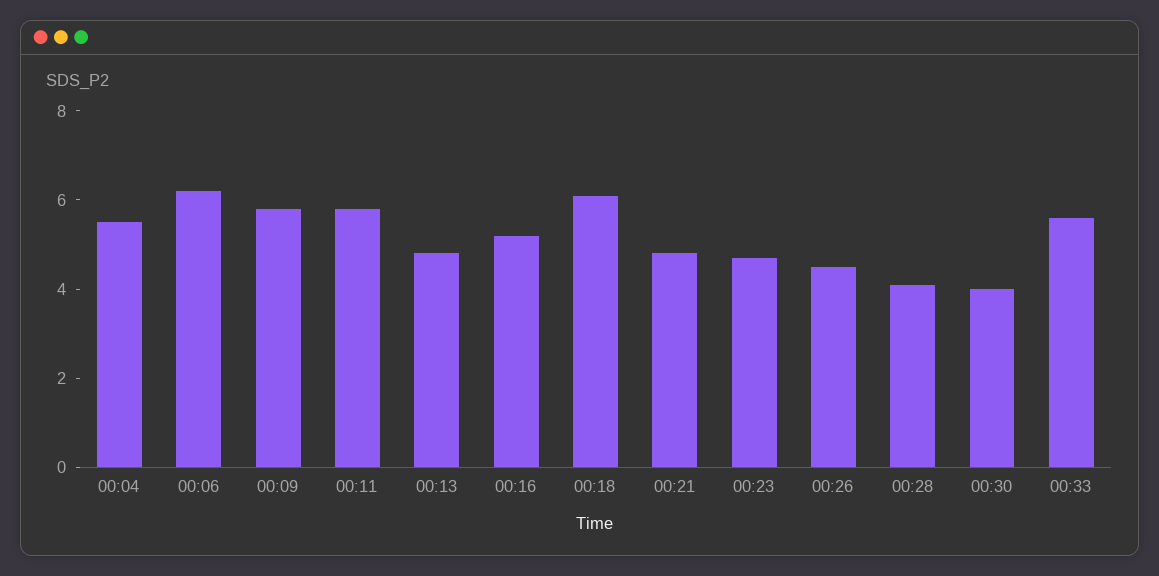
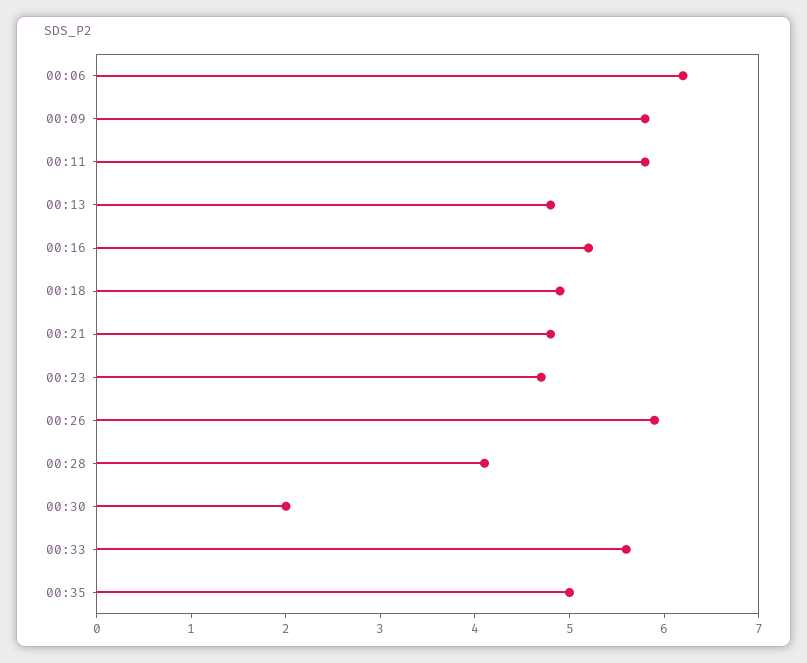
00:04: 5.5 -> none
00:18: 6 -> 4.9
00:26: 4.5 -> 5.9
00:30: 4 -> 2
00:35: none -> 5

